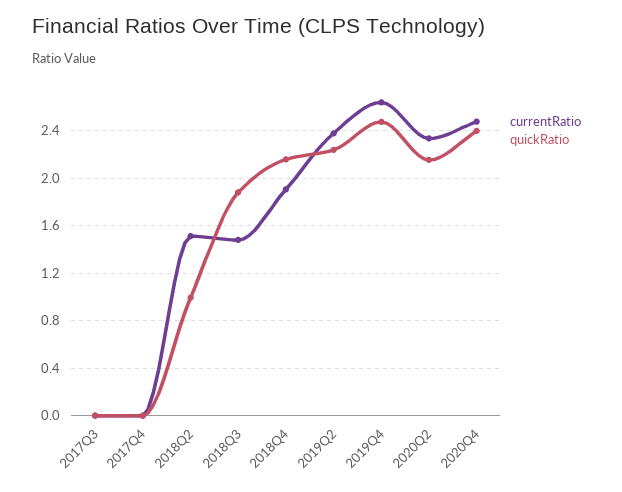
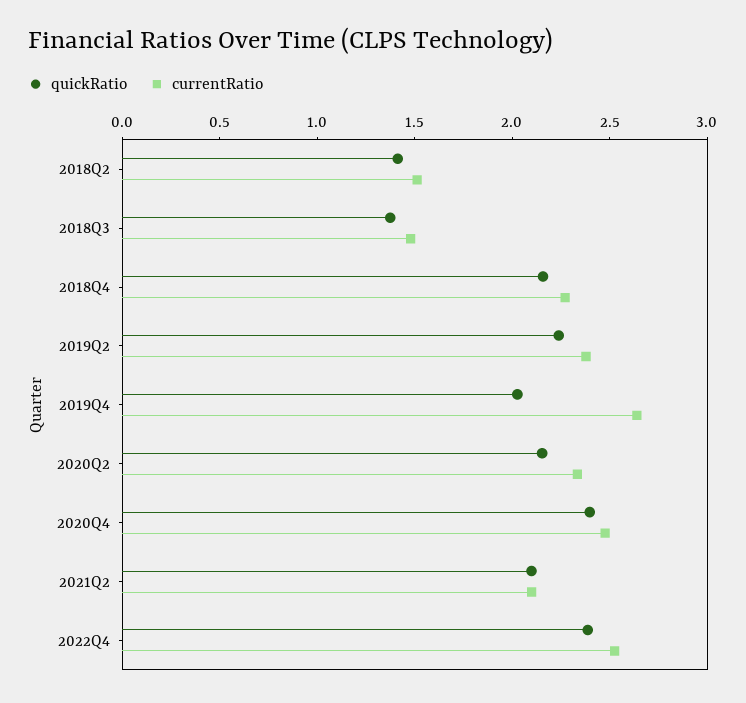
currentRatio, 2017Q3: 0 -> none
quickRatio, 2017Q3: 0 -> none
currentRatio, 2017Q4: 0 -> none
quickRatio, 2017Q4: 0 -> none
quickRatio, 2018Q2: 1 -> 1.4
quickRatio, 2018Q3: 1.9 -> 1.4
currentRatio, 2018Q4: 1.9 -> 2.3
quickRatio, 2019Q4: 2.5 -> 2
quickRatio, 2021Q2: none -> 2.1
currentRatio, 2021Q2: none -> 2.1
quickRatio, 2022Q4: none -> 2.4
currentRatio, 2022Q4: none -> 2.5

